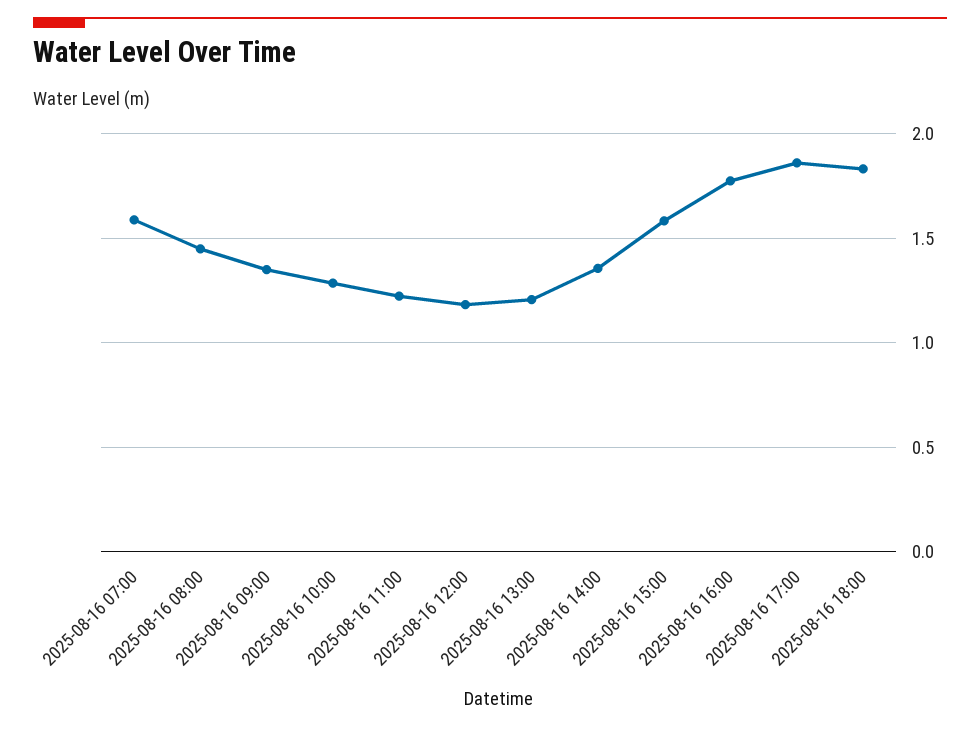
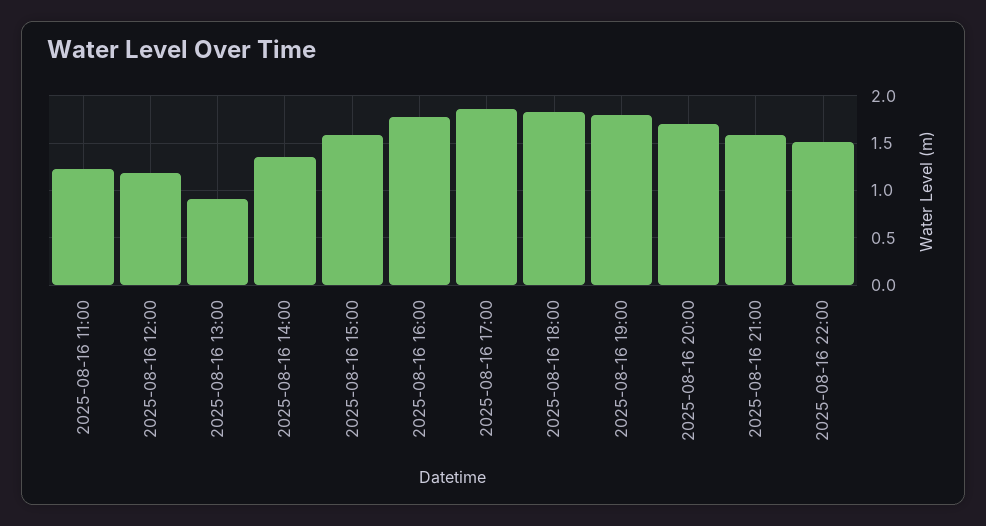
2025-08-16 07:00: 1.6 -> none
2025-08-16 08:00: 1.45 -> none
2025-08-16 09:00: 1.35 -> none
2025-08-16 10:00: 1.3 -> none
2025-08-16 13:00: 1.2 -> 0.9
2025-08-16 19:00: none -> 1.8
2025-08-16 20:00: none -> 1.7
2025-08-16 21:00: none -> 1.6
2025-08-16 22:00: none -> 1.5

